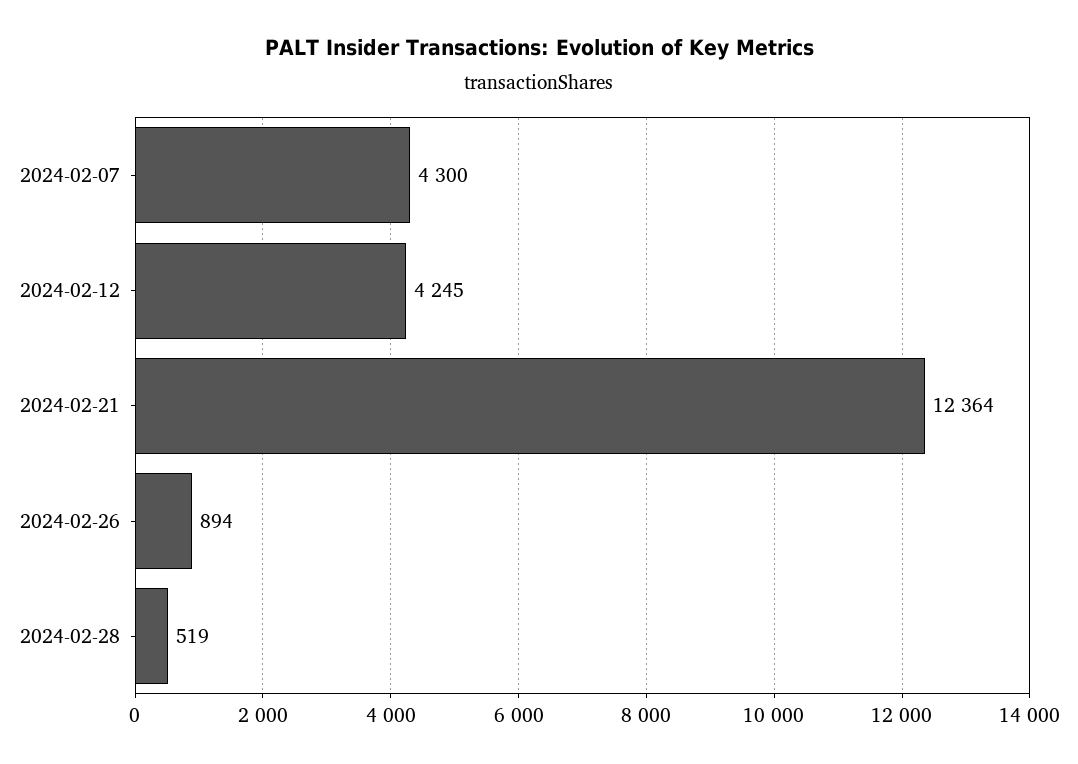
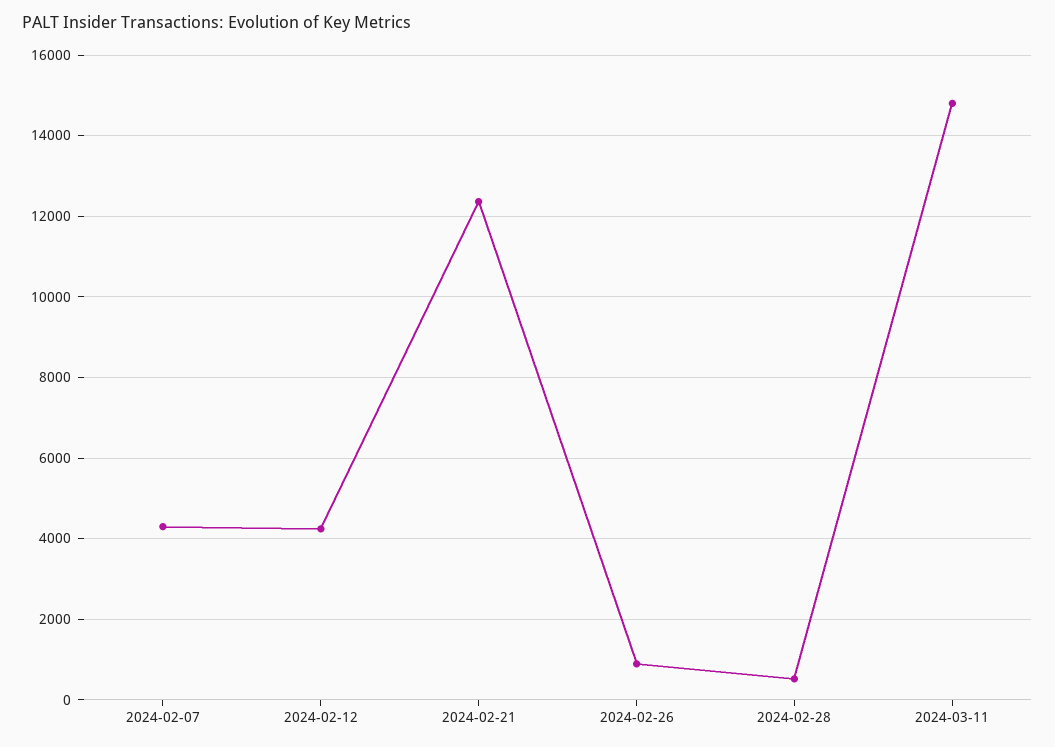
2024-03-11: none -> 14800

